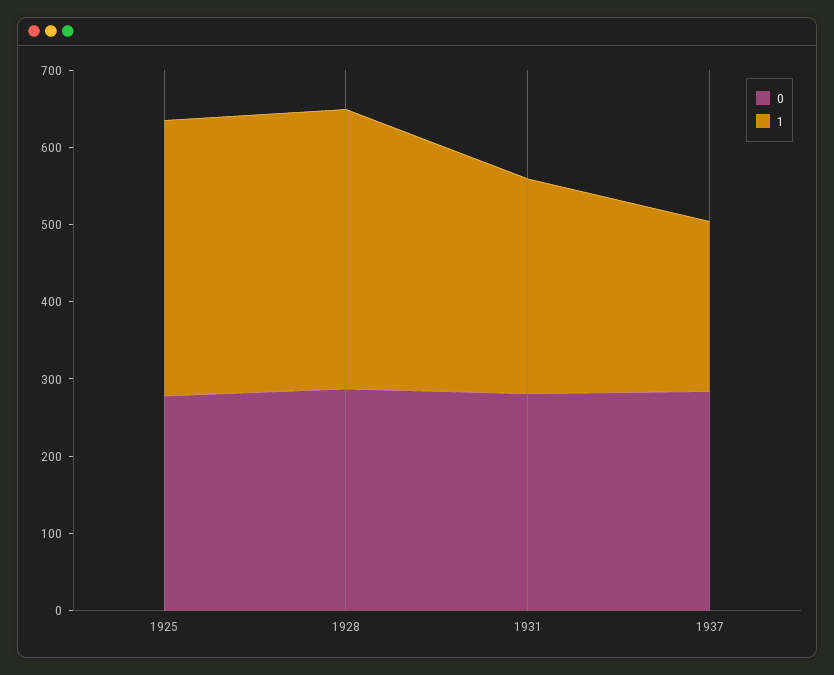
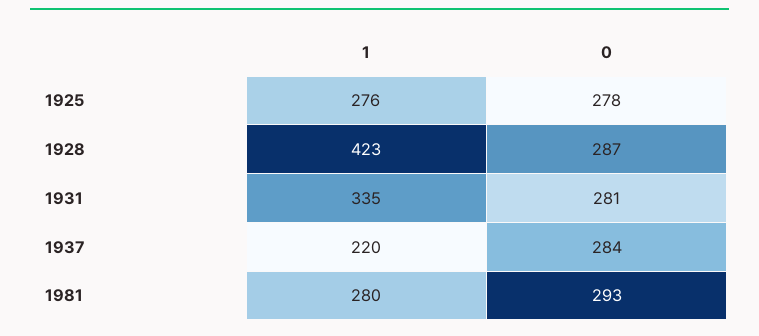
1, 1925: 360 -> 276
1, 1928: 360 -> 423
1, 1931: 280 -> 335
1, 1981: none -> 280
0, 1981: none -> 293

